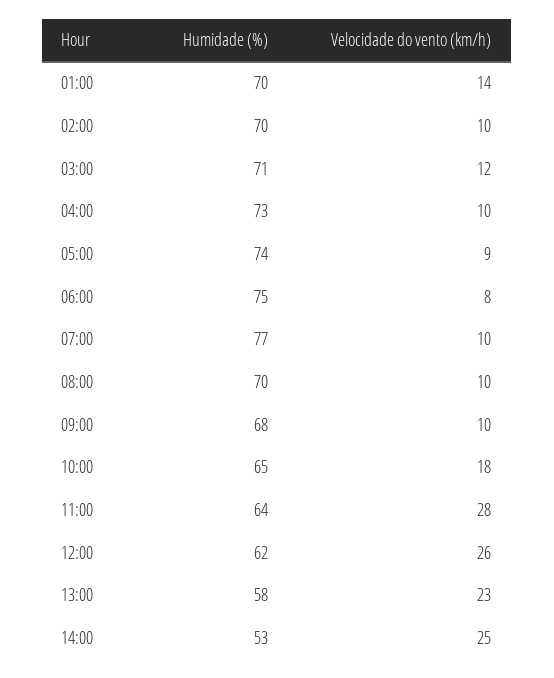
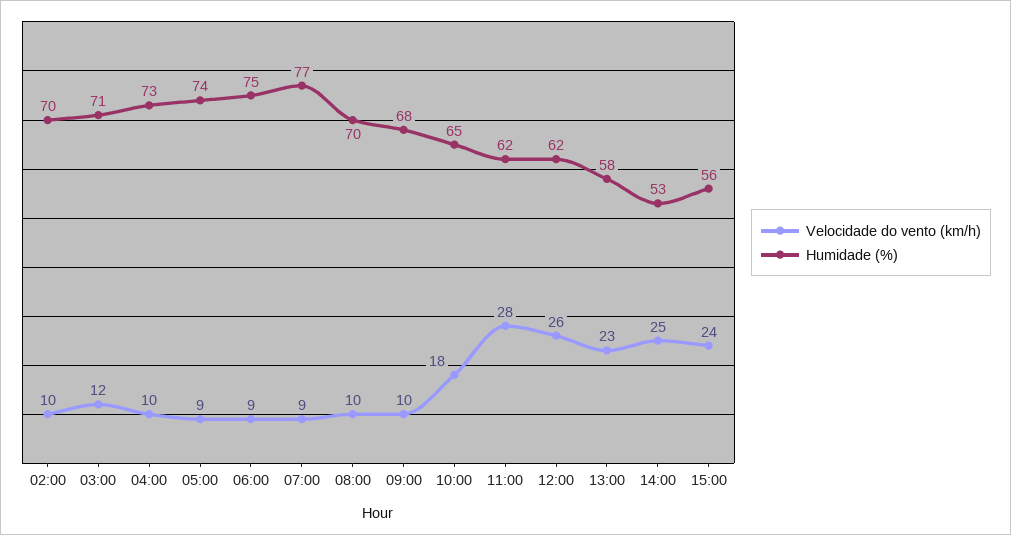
Humidade (%), 01:00: 70 -> none
Velocidade do vento (km/h), 01:00: 14 -> none
Velocidade do vento (km/h), 06:00: 8 -> 9
Velocidade do vento (km/h), 07:00: 10 -> 9
Humidade (%), 11:00: 64 -> 62
Velocidade do vento (km/h), 15:00: none -> 24
Humidade (%), 15:00: none -> 56

